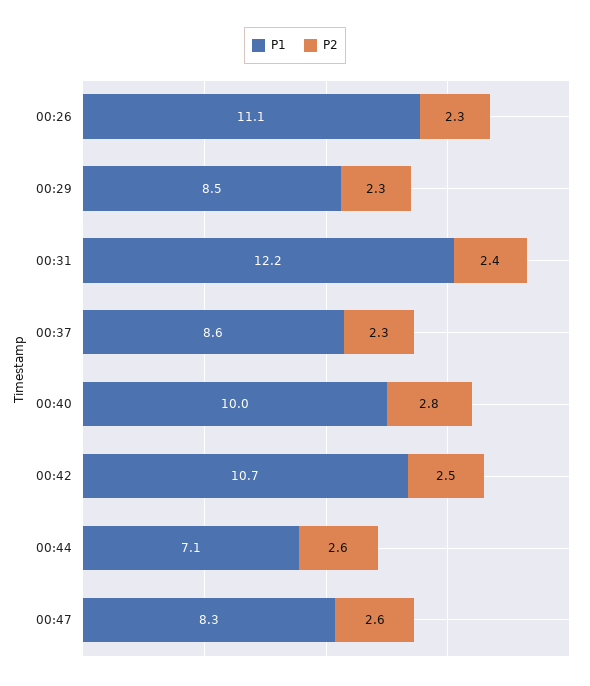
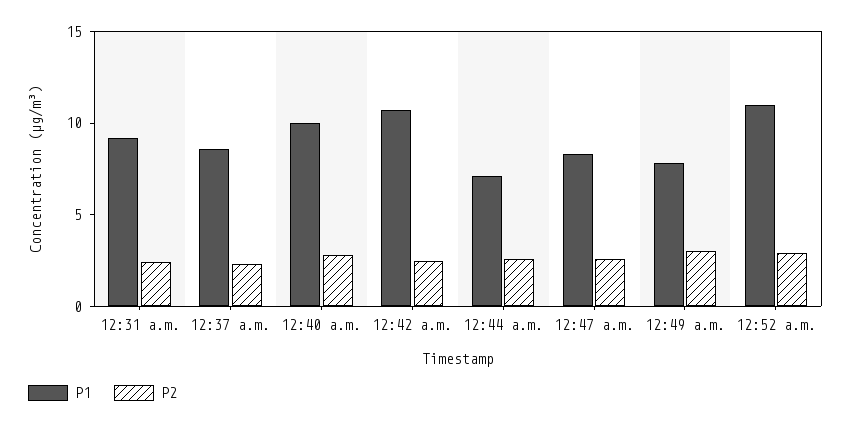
P1, 00:26: 11.1 -> none
P2, 00:26: 2.3 -> none
P1, 00:29: 8.5 -> none
P2, 00:29: 2.3 -> none
P1, 00:31: 12.2 -> 9
P1, 12:49 a.m.: none -> 8
P2, 12:49 a.m.: none -> 3
P1, 12:52 a.m.: none -> 11
P2, 12:52 a.m.: none -> 3

